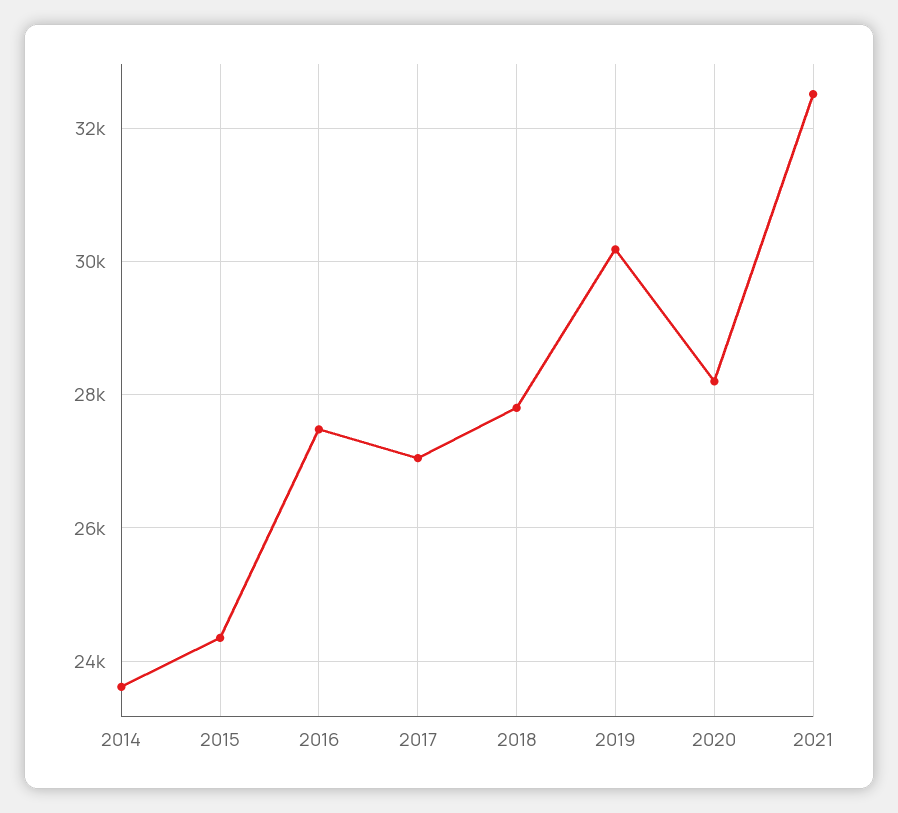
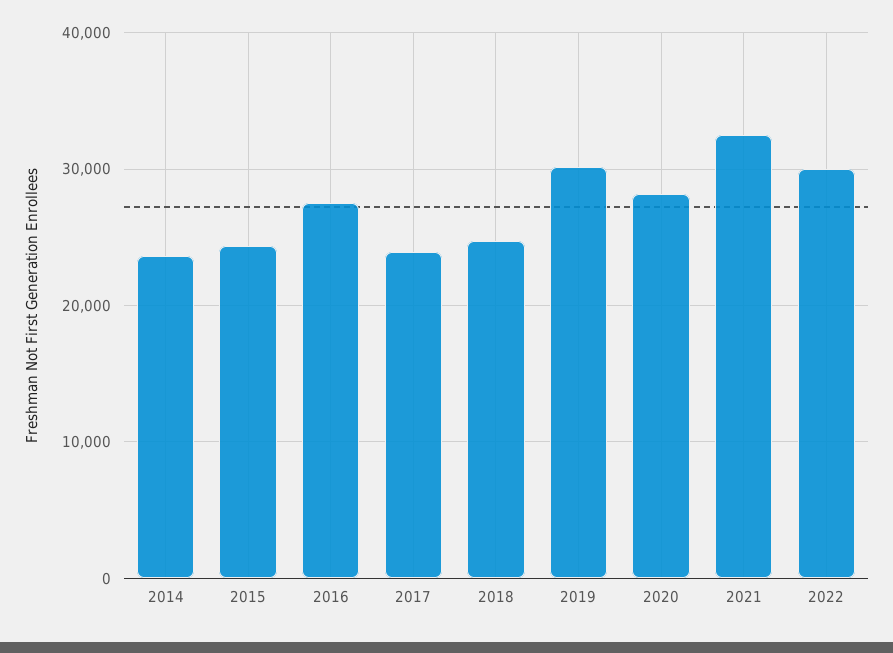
2017: 27000 -> 24000
2018: 27800 -> 25000
2022: none -> 30000

